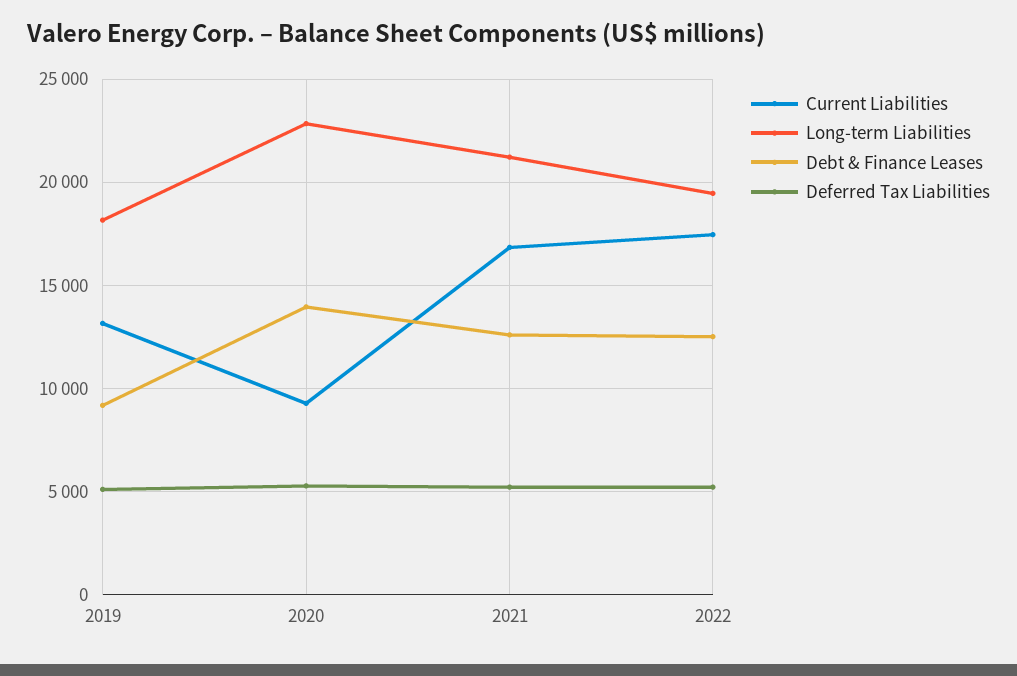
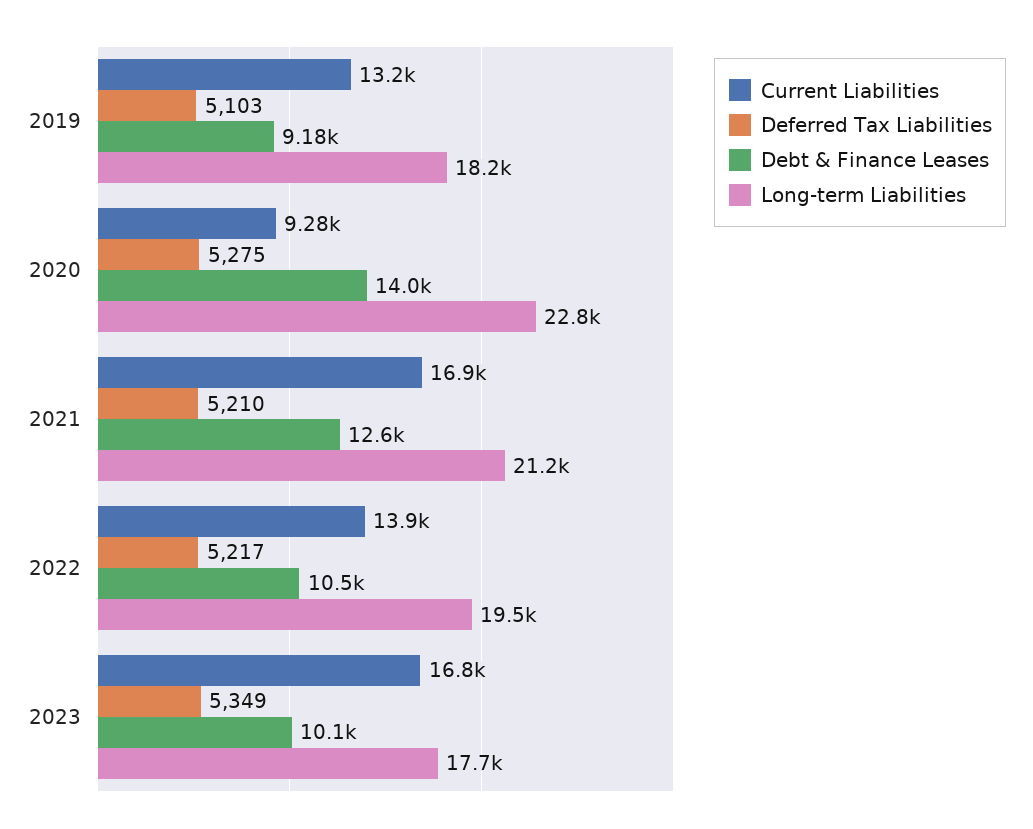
Current Liabilities, 2022: 17500 -> 13900
Debt & Finance Leases, 2022: 12500 -> 10500
Current Liabilities, 2023: none -> 16800
Deferred Tax Liabilities, 2023: none -> 5349
Debt & Finance Leases, 2023: none -> 10100
Long-term Liabilities, 2023: none -> 17700

